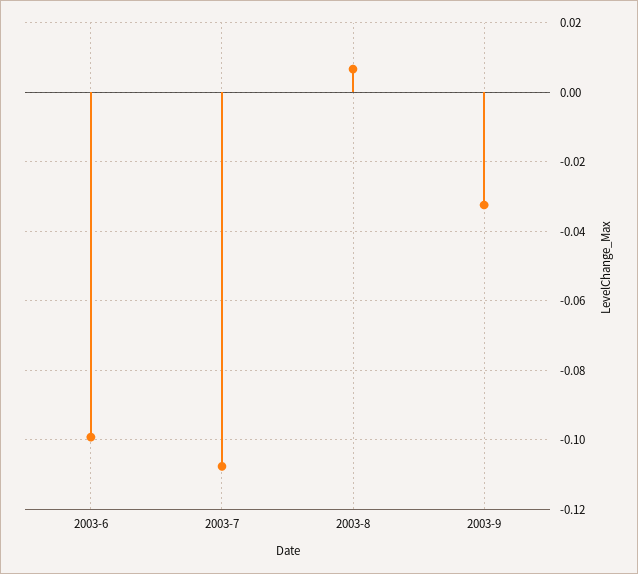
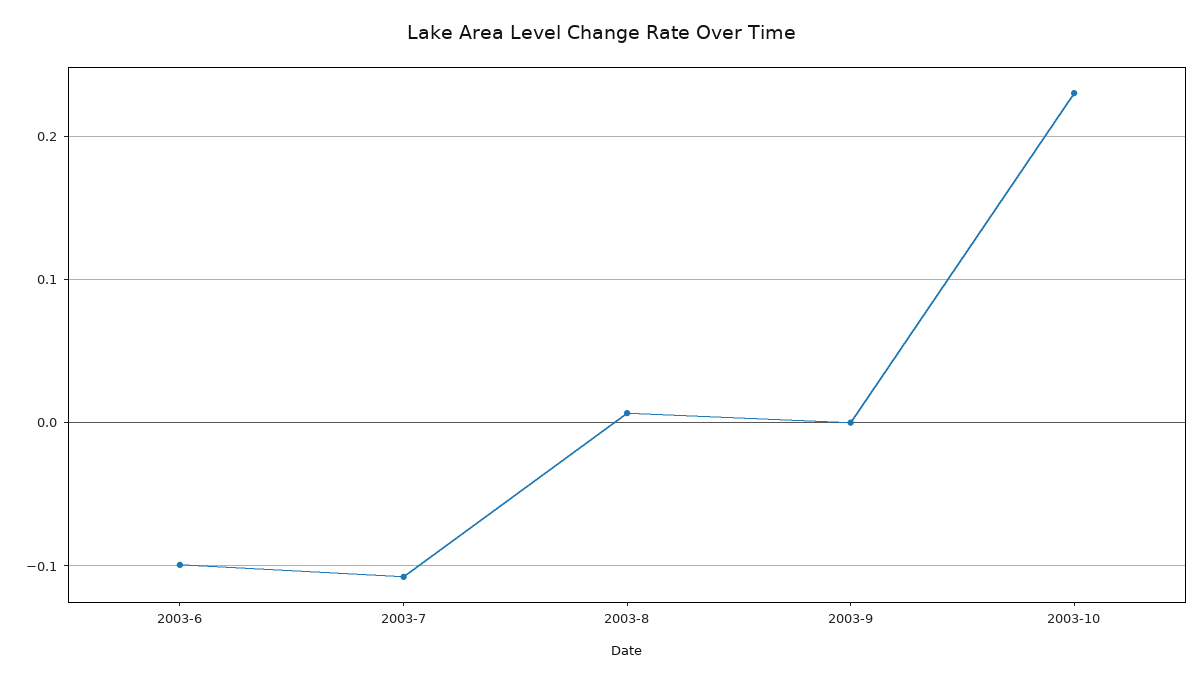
2003-9: -0.032 -> 0
2003-10: none -> 0.23

